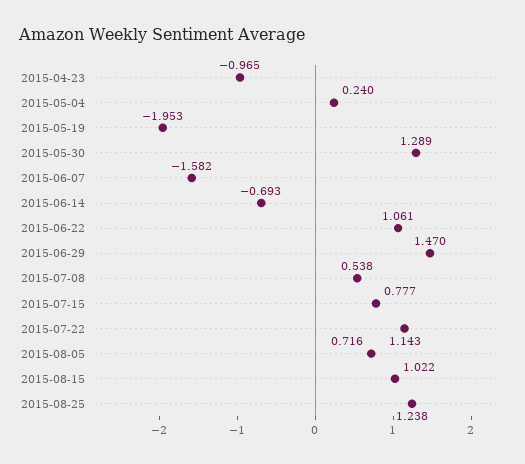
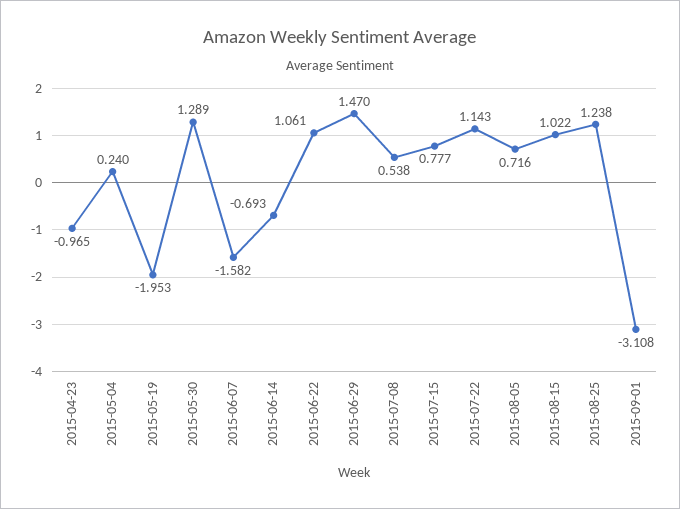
2015-09-01: none -> -3.108

